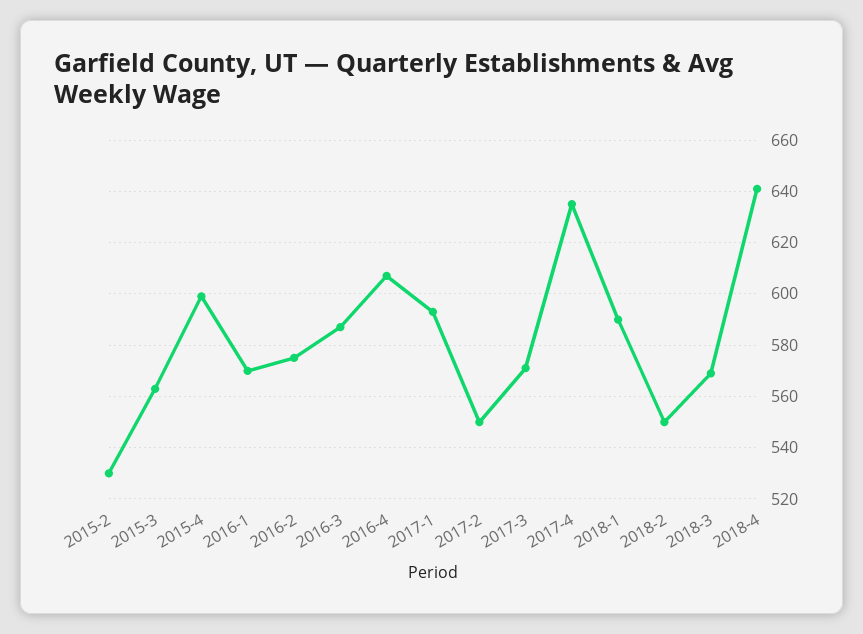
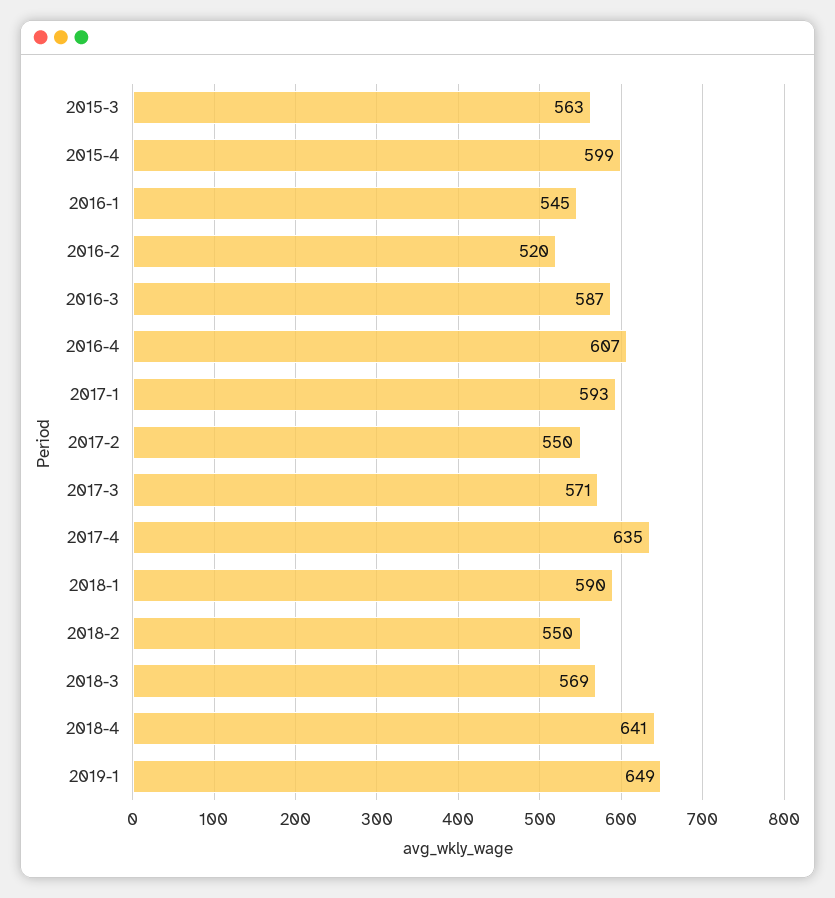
2015-2: 530 -> none
2016-1: 570 -> 545
2016-2: 575 -> 520
2019-1: none -> 649

